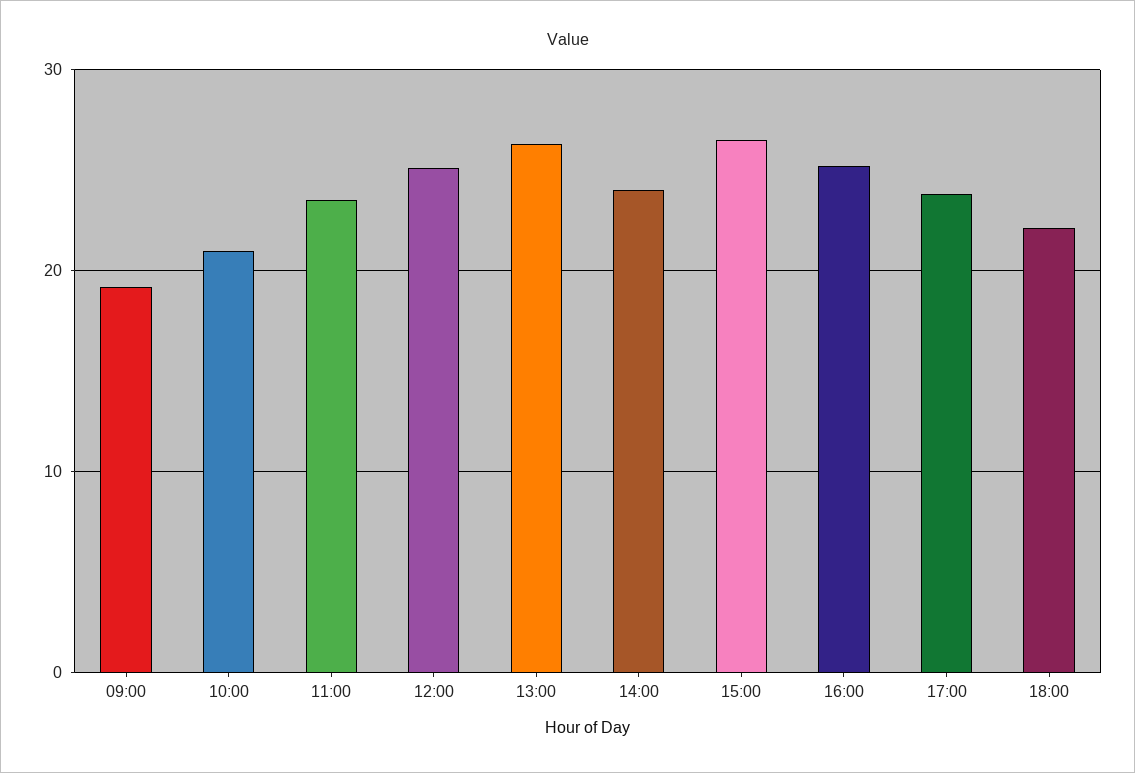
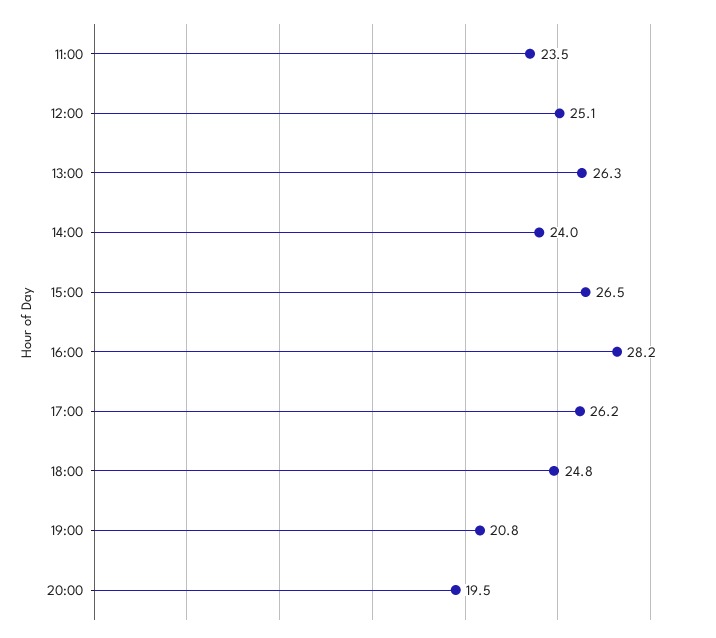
09:00: 19 -> none
10:00: 21 -> none
16:00: 25 -> 28.2
17:00: 24 -> 26.2
18:00: 22 -> 24.8
19:00: none -> 20.8
20:00: none -> 19.5

